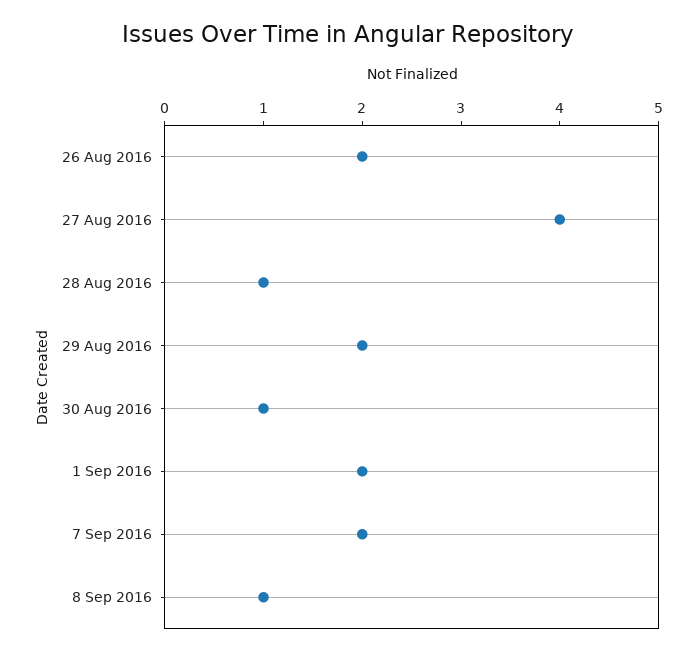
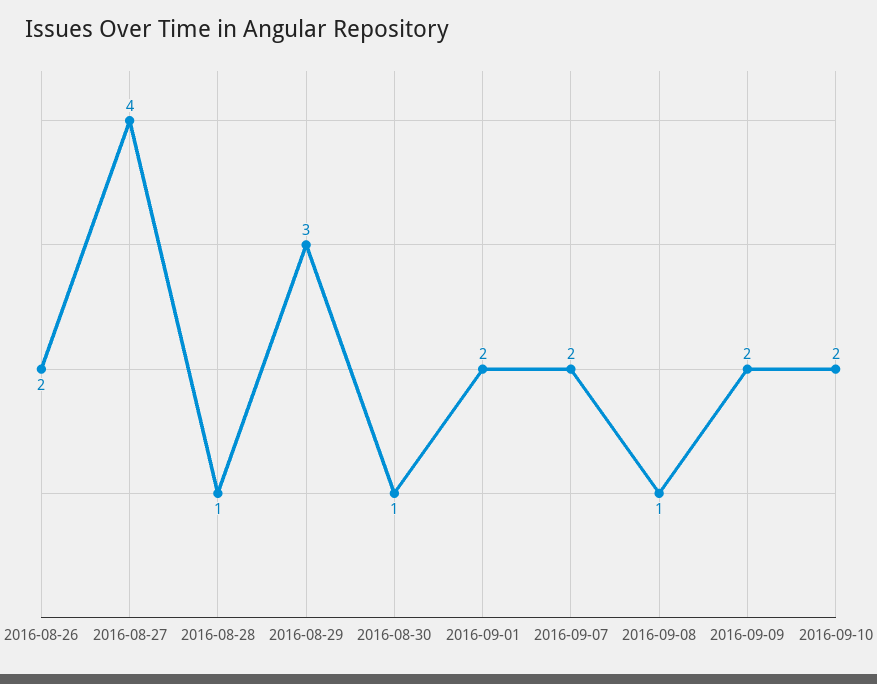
29 Aug 2016: 2 -> 3
2016-09-09: none -> 2
2016-09-10: none -> 2

